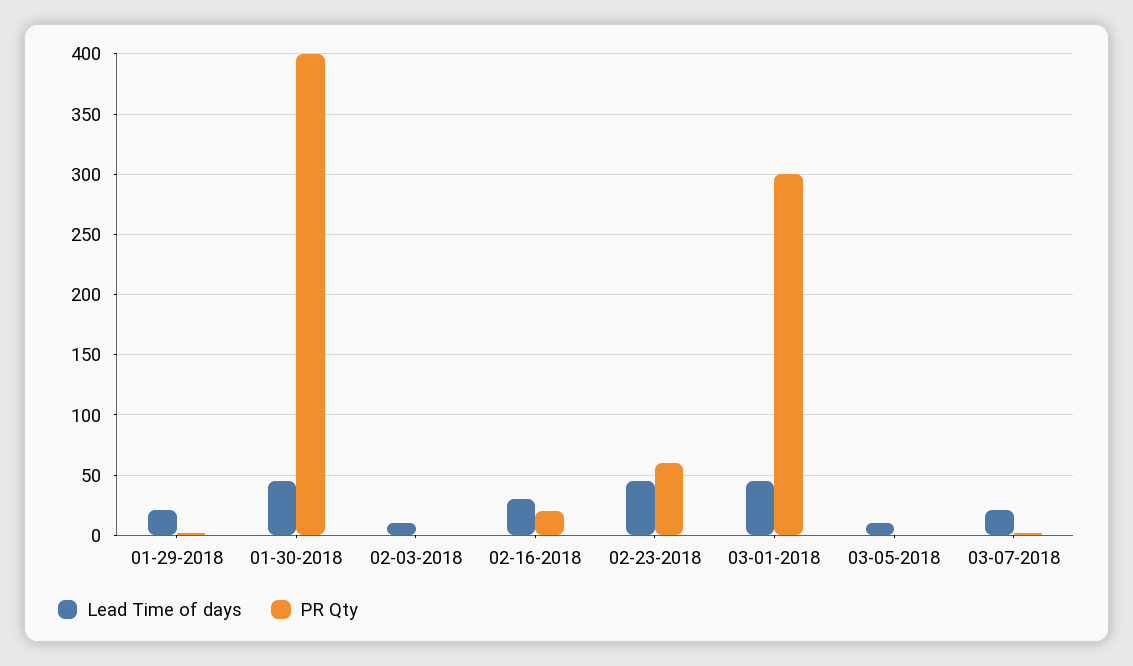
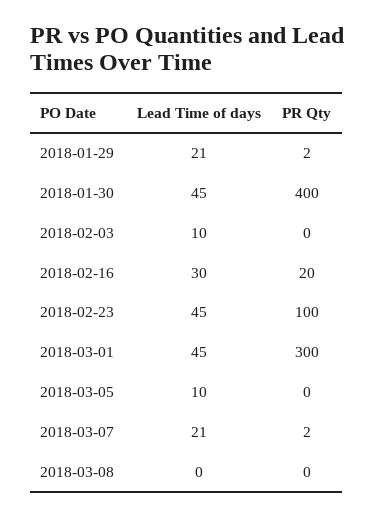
PR Qty, 02-23-2018: 60 -> 100
Lead Time of days, 2018-03-08: none -> 0
PR Qty, 2018-03-08: none -> 0

